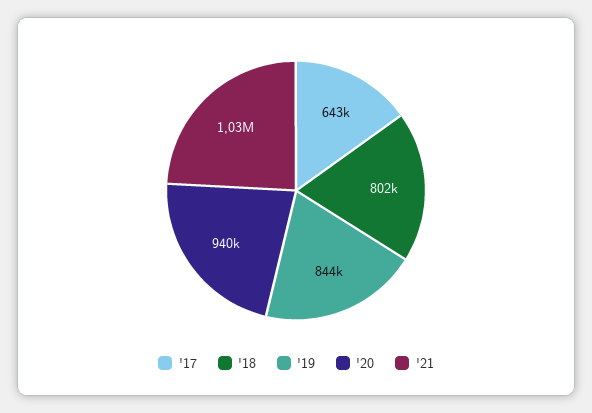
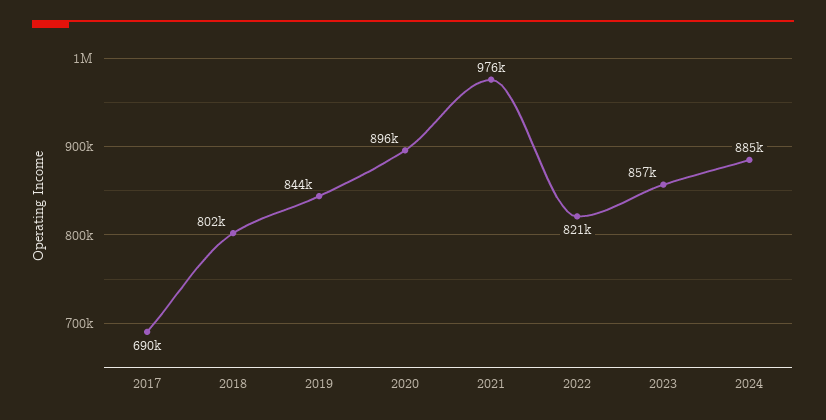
'17: 643000 -> 690000
'20: 940000 -> 896000
'21: 1030000 -> 976000
2022: none -> 821000
2023: none -> 857000
2024: none -> 885000

